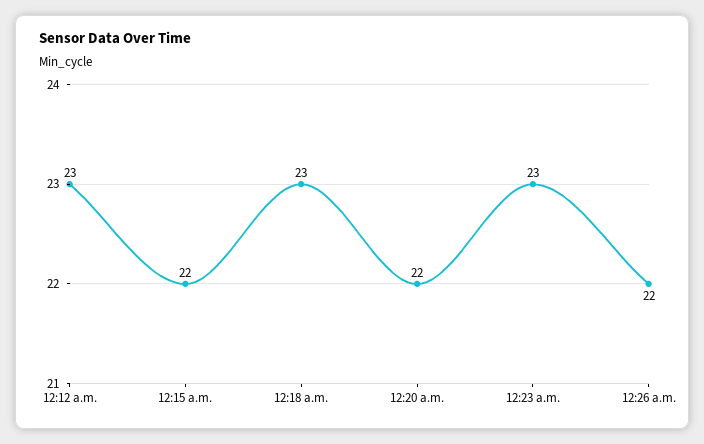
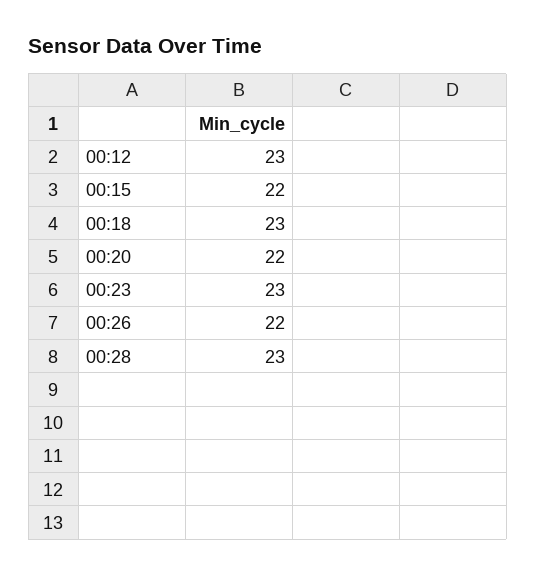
00:28: none -> 23

